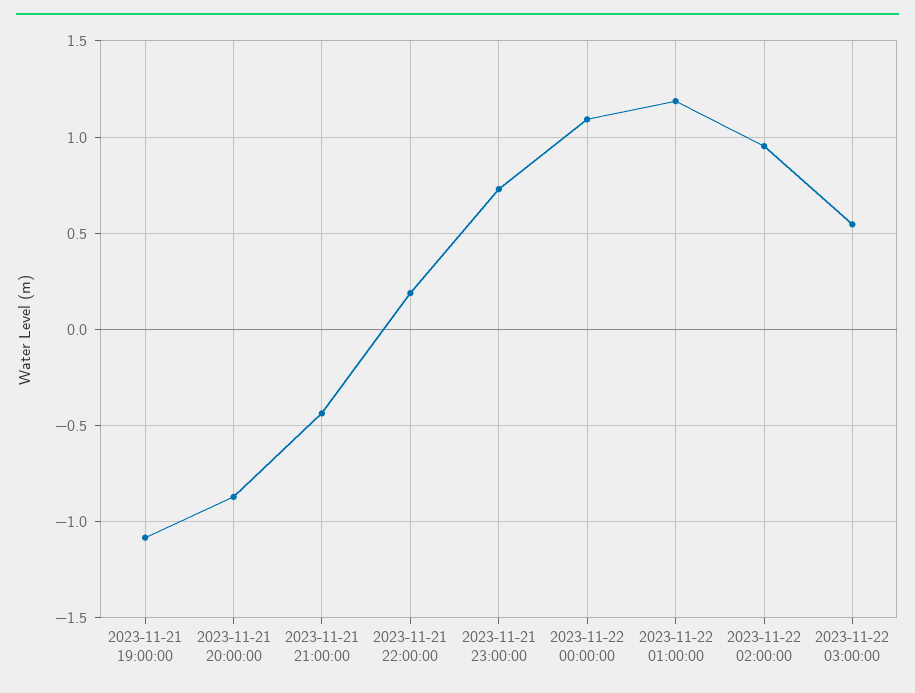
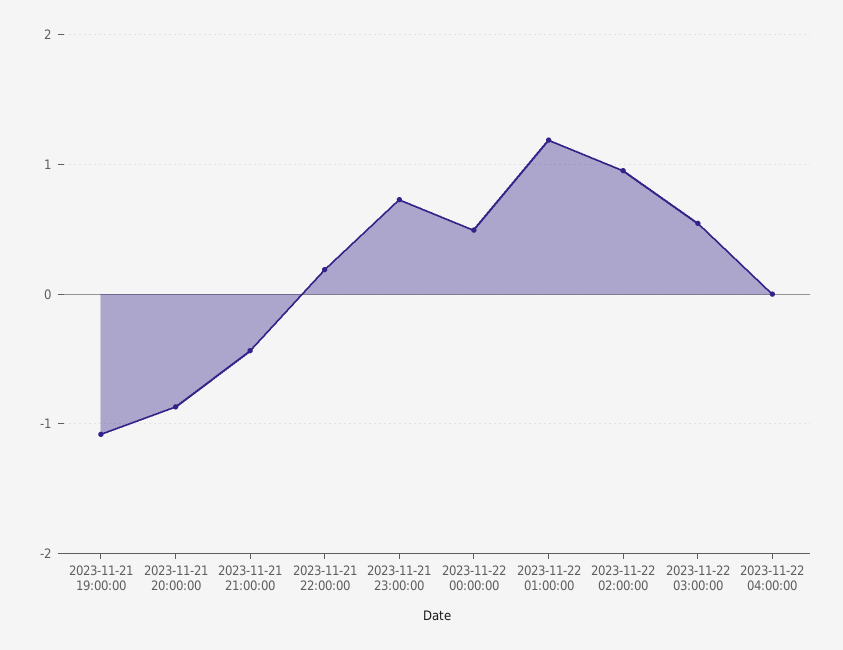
2023-11-22 00:00:00: 1.1 -> 0.5
2023-11-22 04:00:00: none -> 0

